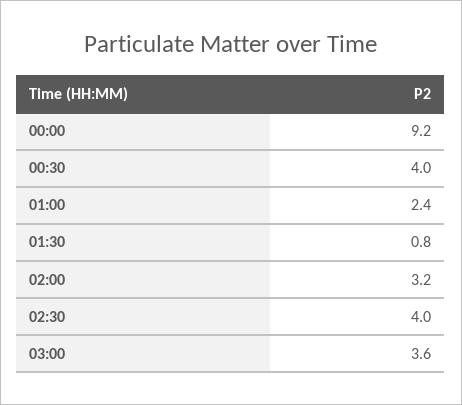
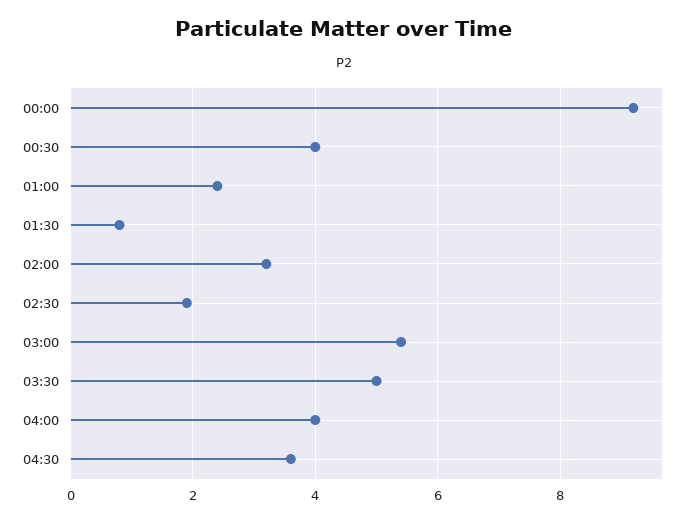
02:30: 4 -> 2
03:00: 3.6 -> 5.5
03:30: none -> 5
04:00: none -> 4
04:30: none -> 3.5

